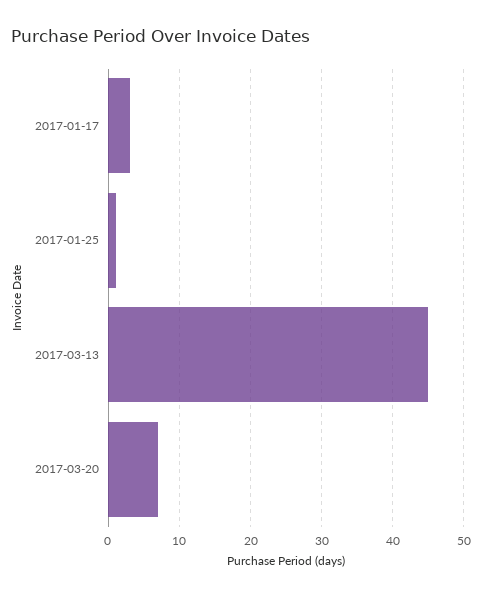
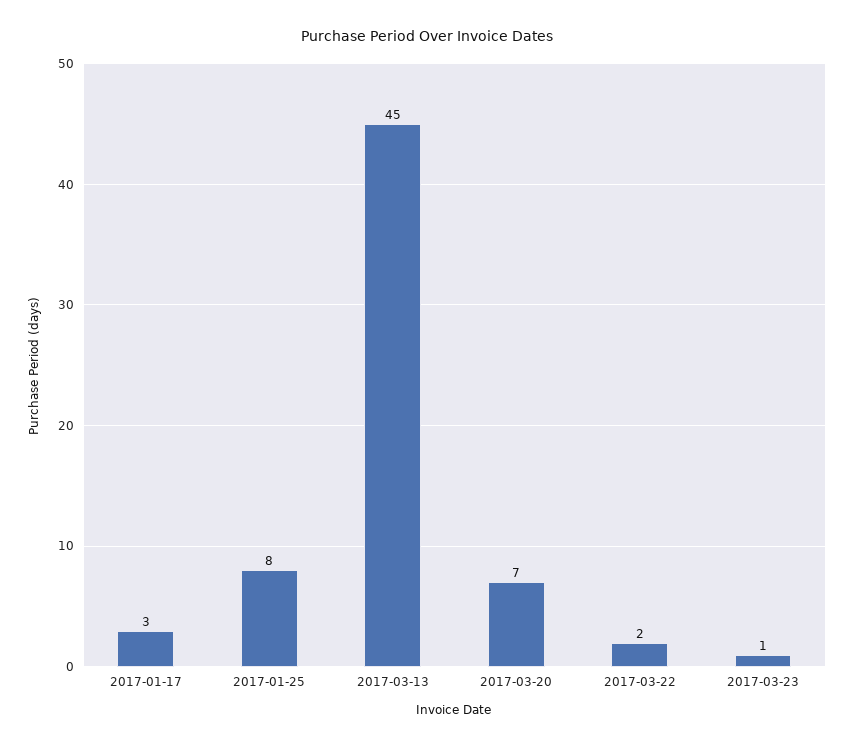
2017-01-25: 1 -> 8
2017-03-22: none -> 2
2017-03-23: none -> 1

